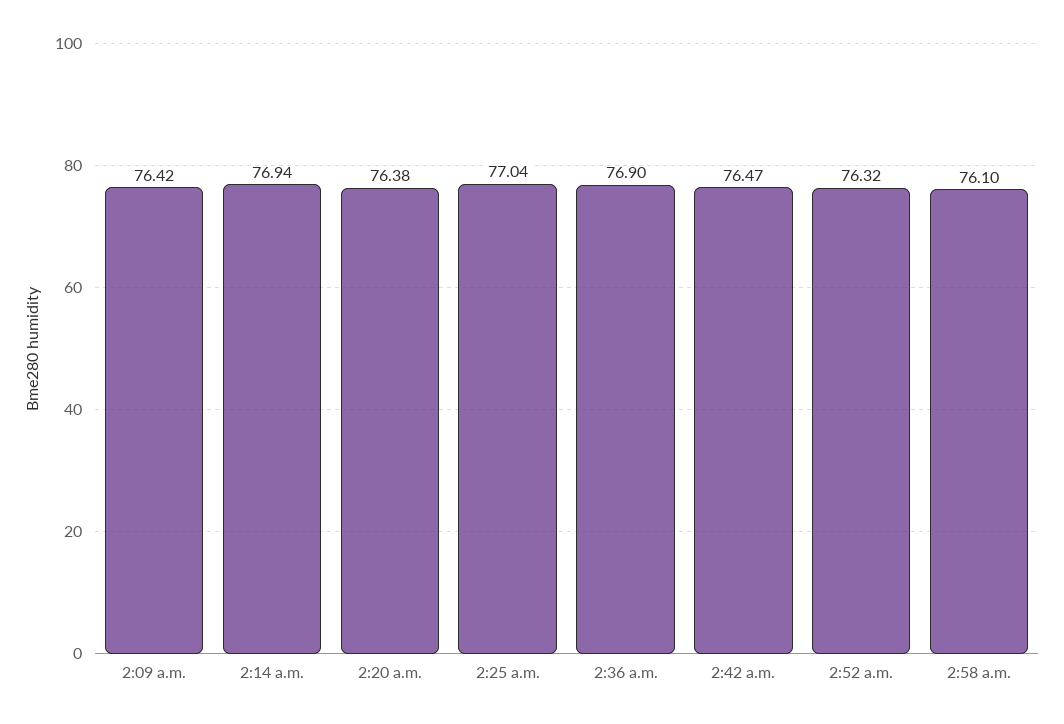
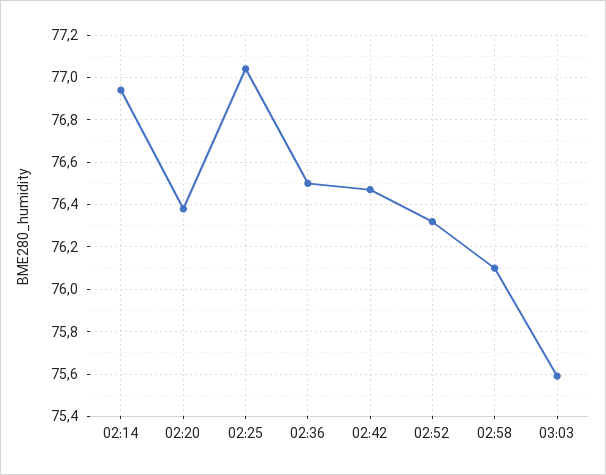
2:09 a.m.: 76.42 -> none
2:36 a.m.: 76.9 -> 76.5
03:03: none -> 75.6

